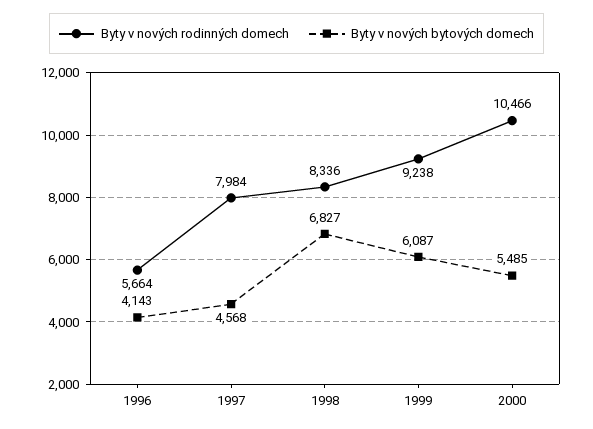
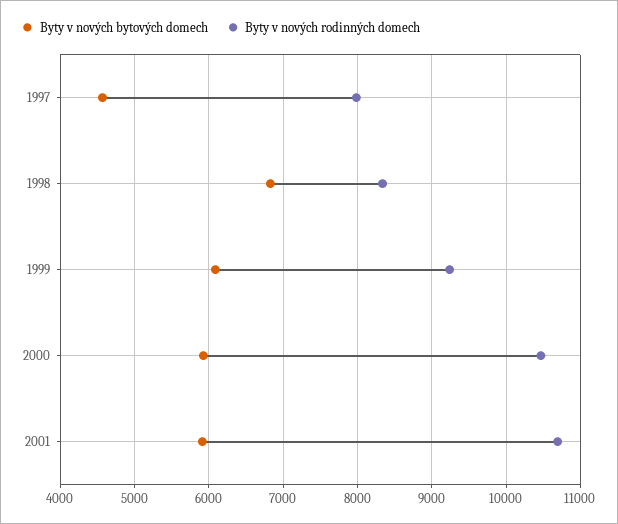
Byty v nových rodinných domech, 1996: 5664 -> none
Byty v nových bytových domech, 1996: 4143 -> none
Byty v nových bytových domech, 2000: 5485 -> 5900
Byty v nových bytových domech, 2001: none -> 5900
Byty v nových rodinných domech, 2001: none -> 10700

